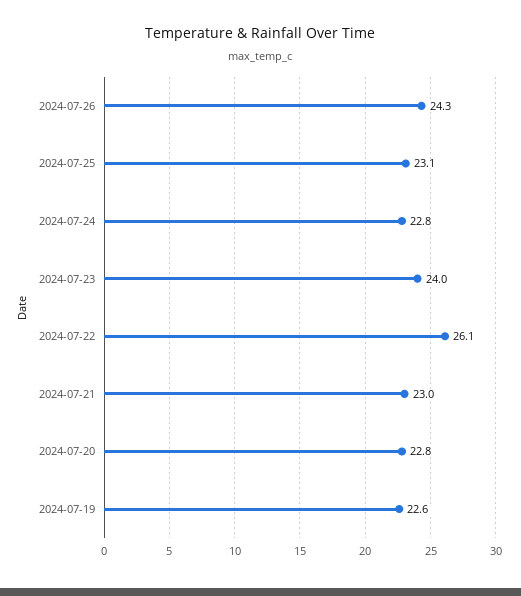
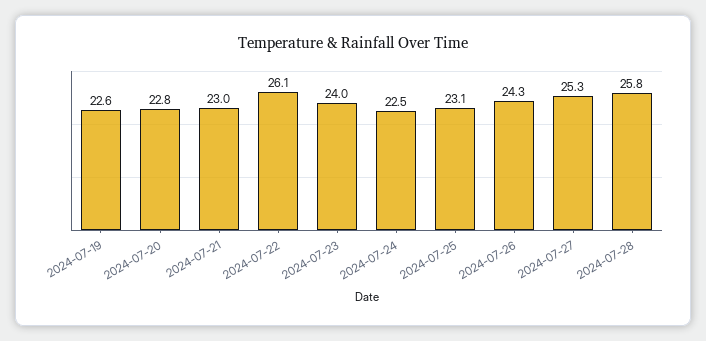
2024-07-24: 22.8 -> 22.5
2024-07-27: none -> 25.3
2024-07-28: none -> 25.8

